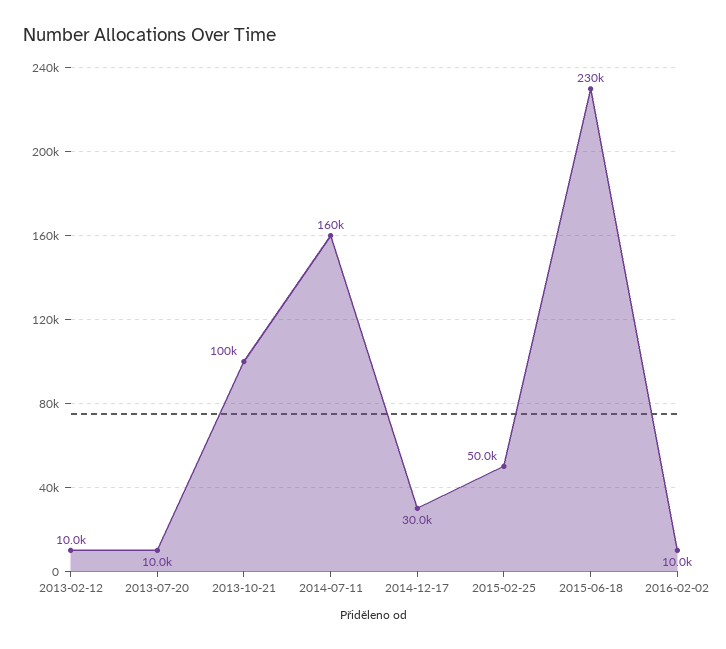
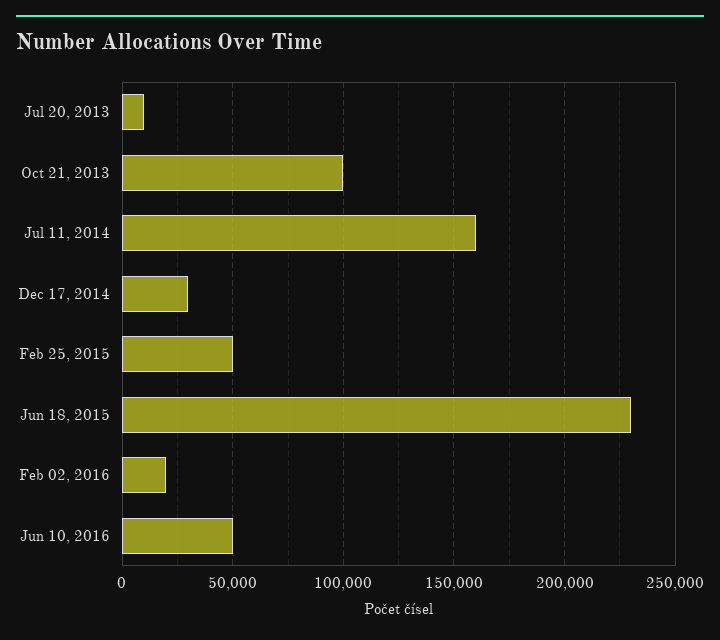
2013-02-12: 10000 -> none
2016-02-02: 10000 -> 20000
Jun 10, 2016: none -> 50000

